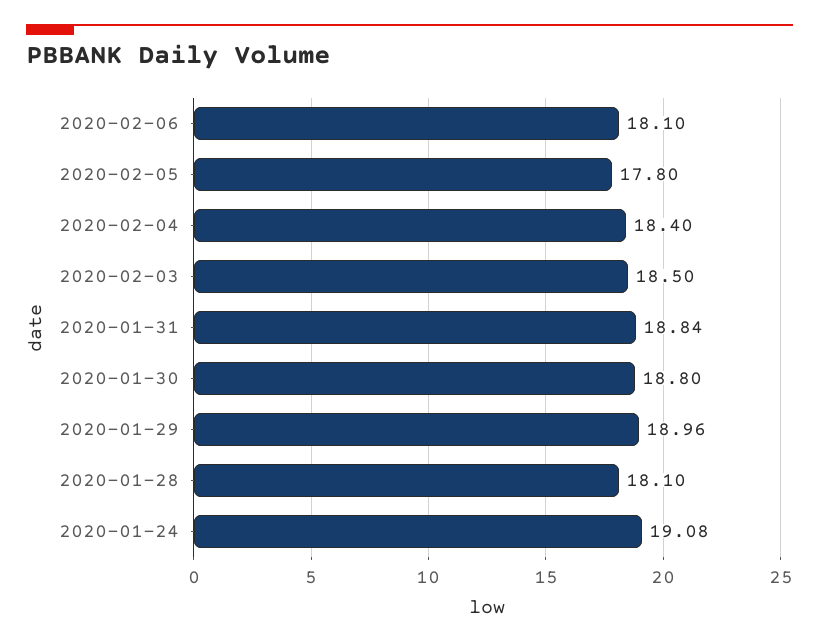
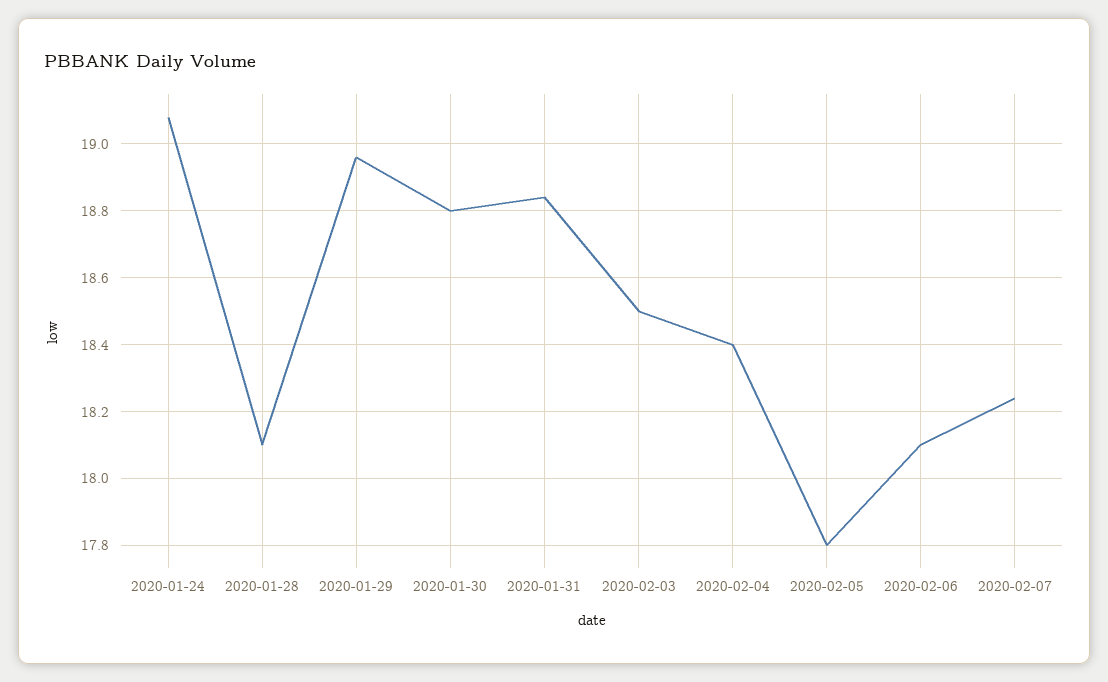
2020-02-07: none -> 18.25

